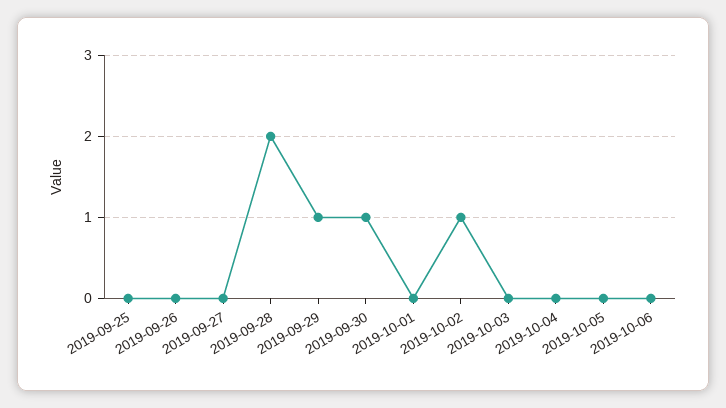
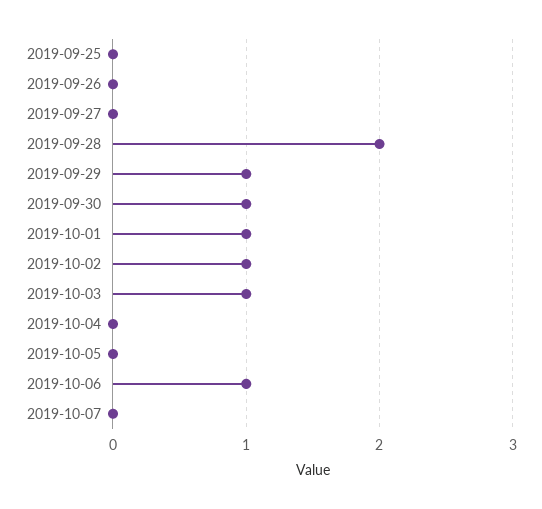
2019-10-01: 0 -> 1
2019-10-03: 0 -> 1
2019-10-06: 0 -> 1
2019-10-07: none -> 0

